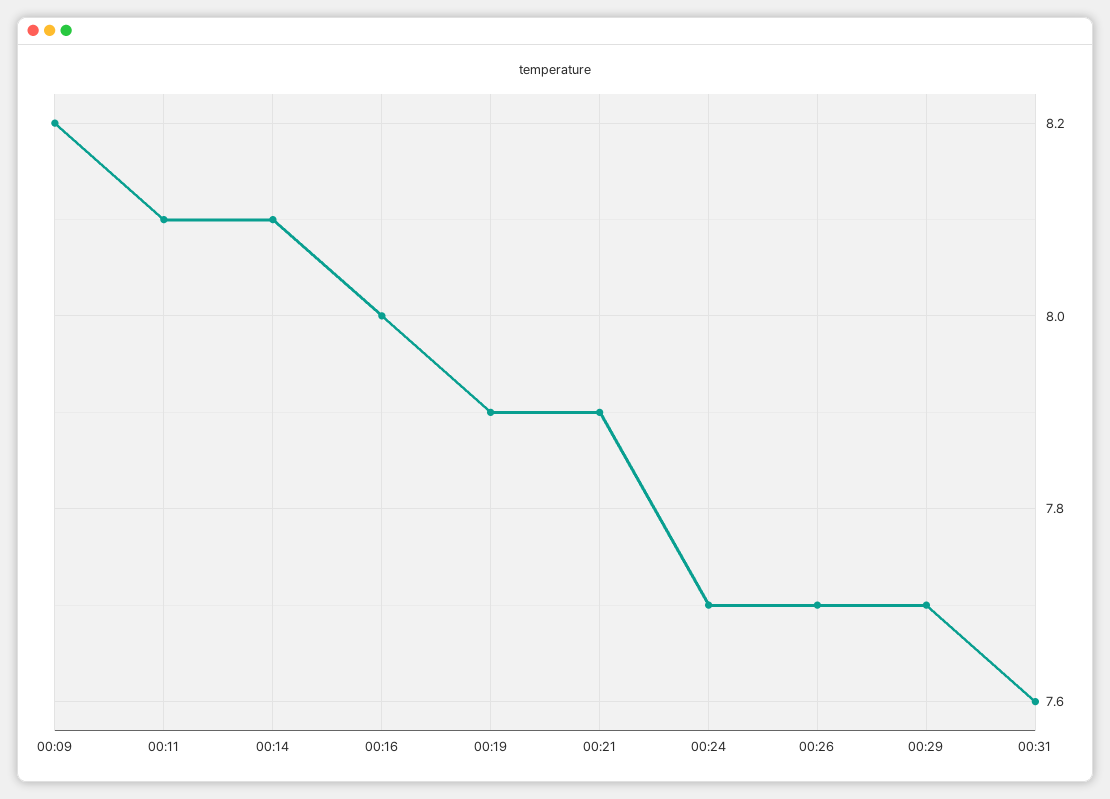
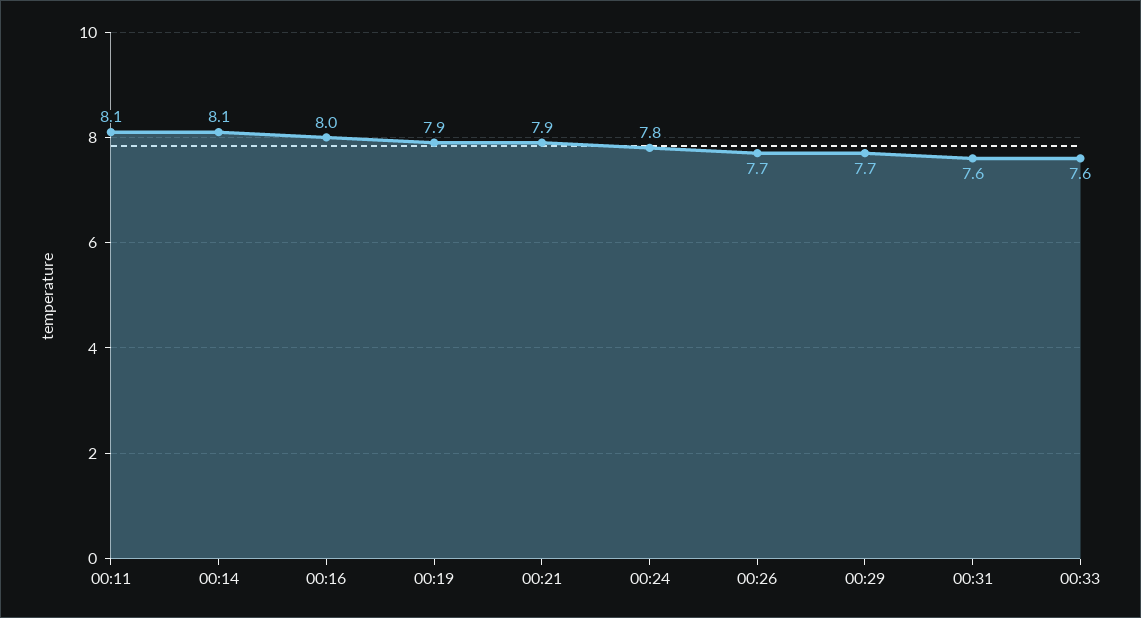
00:09: 8.2 -> none
00:24: 7.7 -> 7.8
00:33: none -> 7.6

